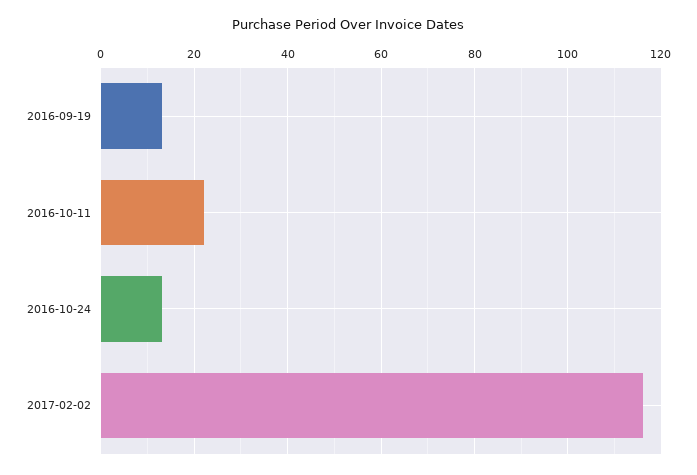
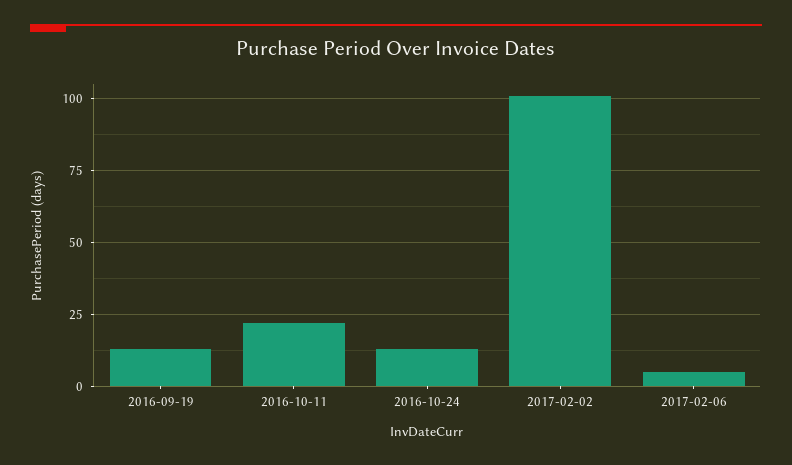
2017-02-02: 115 -> 100
2017-02-06: none -> 5

